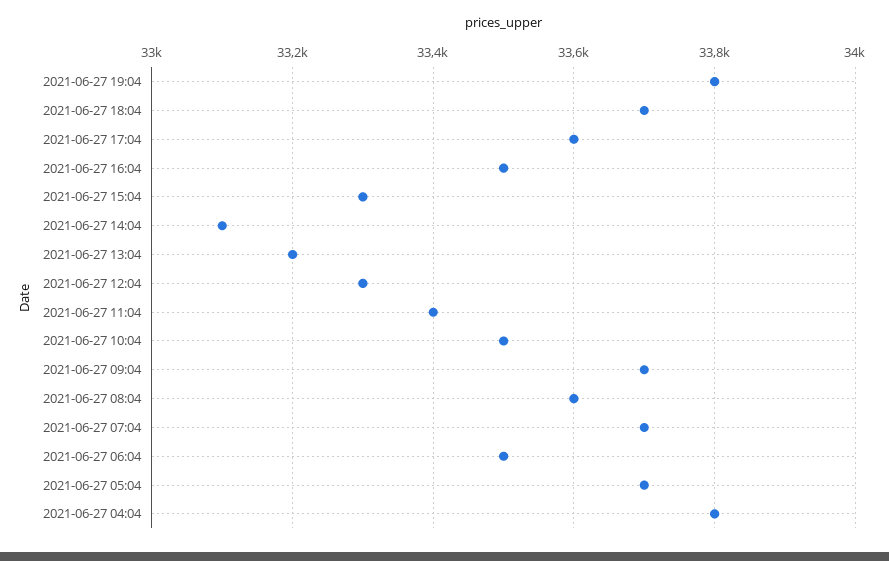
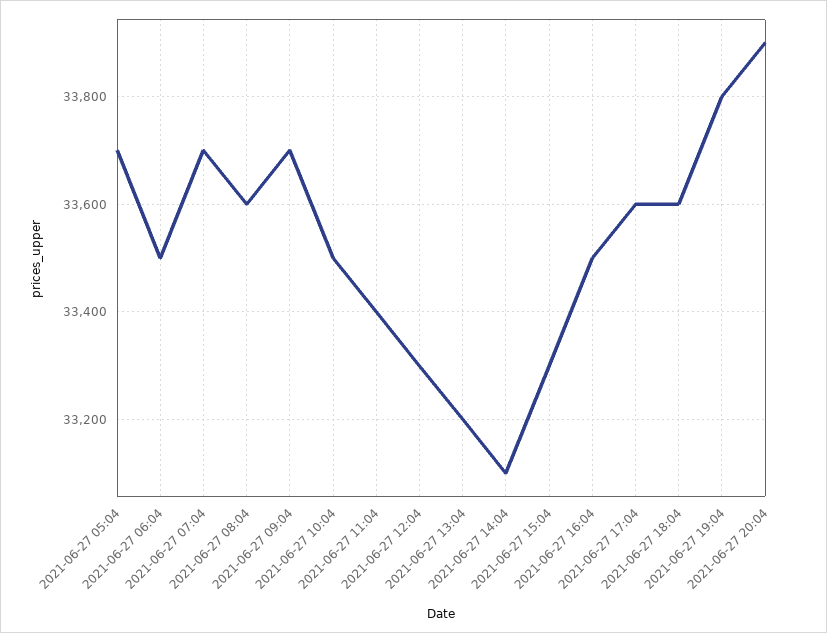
2021-06-27 18:04: 33700 -> 33600
2021-06-27 04:04: 33800 -> none
2021-06-27 20:04: none -> 33900

